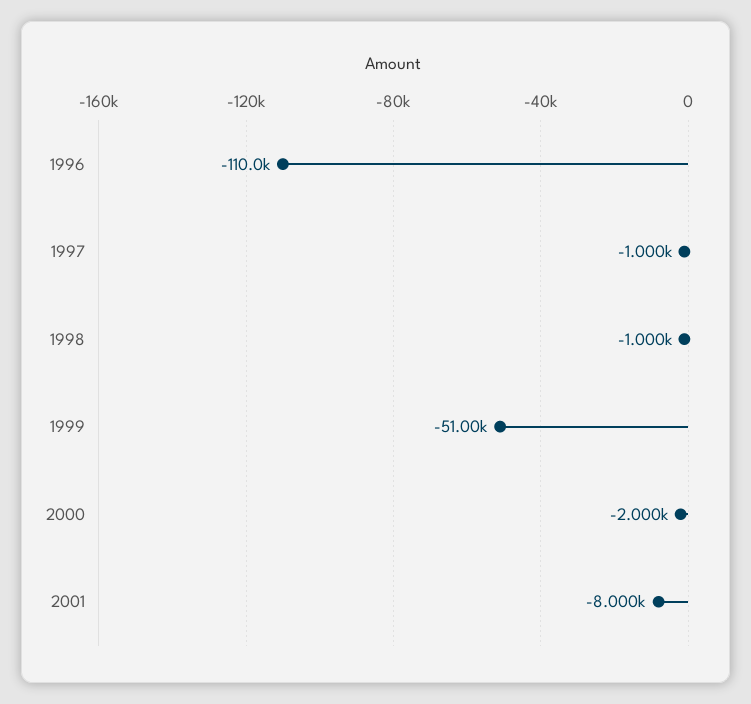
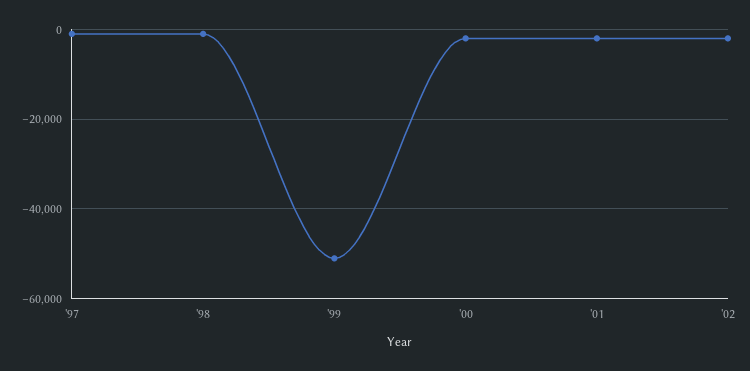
1996: -110000 -> none
2001: -8000 -> -2000
'02: none -> -2000

